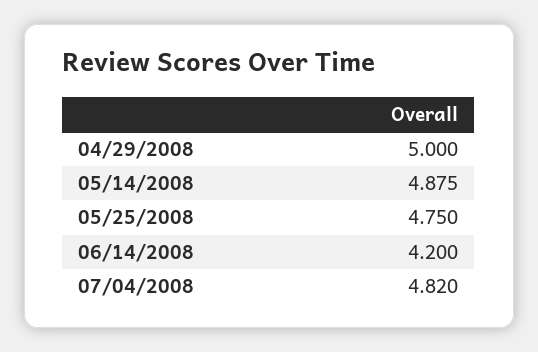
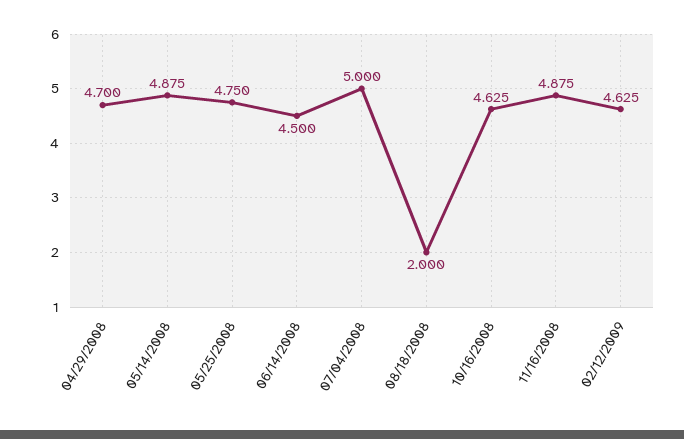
04/29/2008: 5 -> 4.7
06/14/2008: 4.2 -> 4.5
07/04/2008: 4.82 -> 5
08/18/2008: none -> 2
10/16/2008: none -> 4.625
11/16/2008: none -> 4.875
02/12/2009: none -> 4.625

